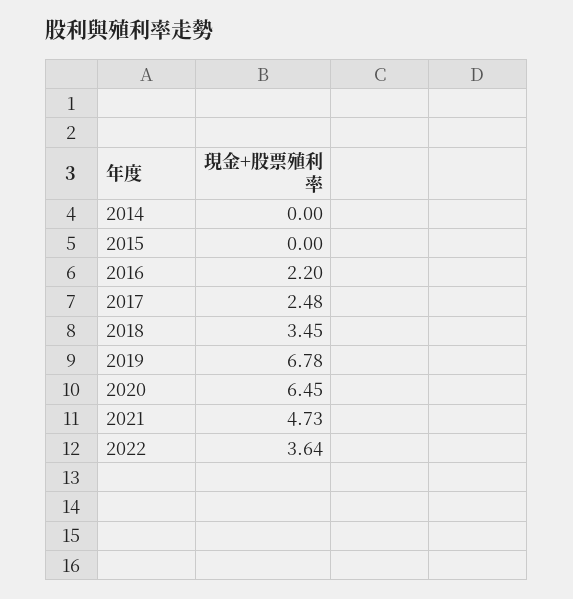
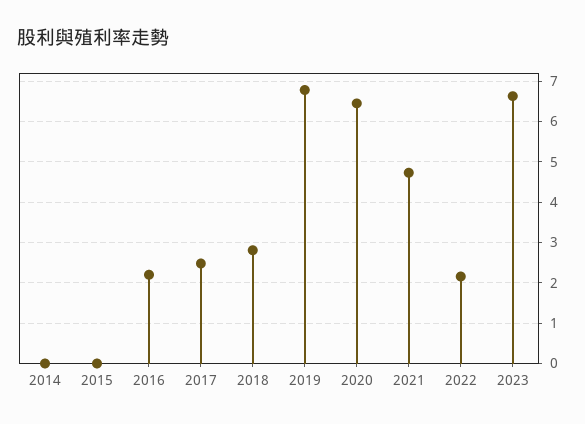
2018: 3.45 -> 2.8
2022: 3.64 -> 2.2
2023: none -> 6.6

